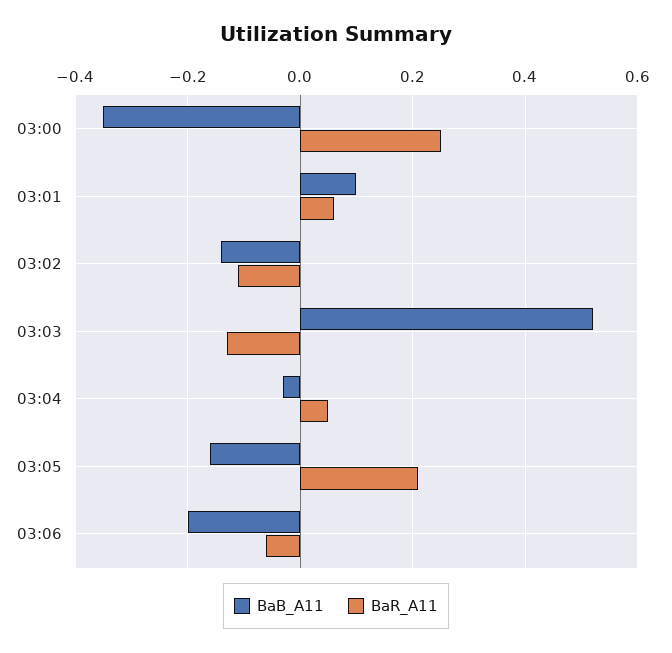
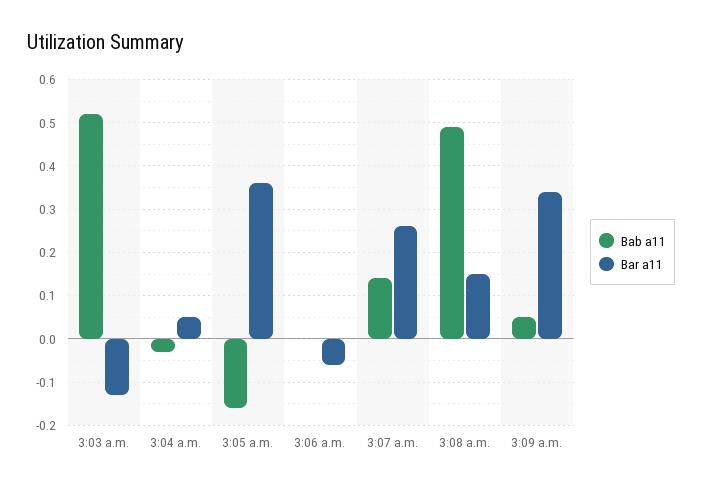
BaB_A11, 03:00: -0.35 -> none
BaR_A11, 03:00: 0.25 -> none
BaB_A11, 03:01: 0.1 -> none
BaR_A11, 03:01: 0.05 -> none
BaB_A11, 03:02: -0.15 -> none
BaR_A11, 03:02: -0.1 -> none
BaR_A11, 03:05: 0.2 -> 0.35
BaB_A11, 03:06: -0.2 -> 0
BaB_A11, 3:07 a.m.: none -> 0.15
BaR_A11, 3:07 a.m.: none -> 0.25
BaB_A11, 3:08 a.m.: none -> 0.5
BaR_A11, 3:08 a.m.: none -> 0.15
BaB_A11, 3:09 a.m.: none -> 0.05
BaR_A11, 3:09 a.m.: none -> 0.35

